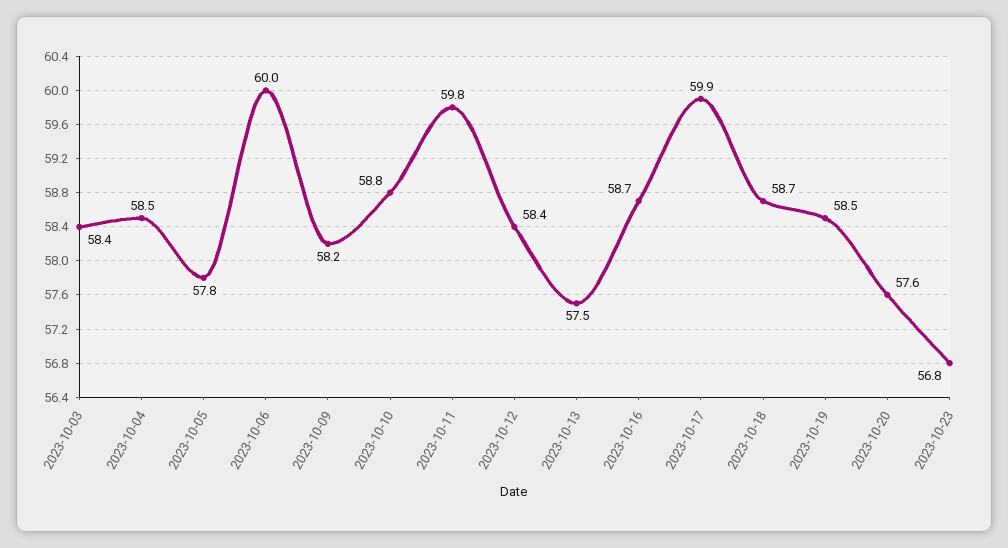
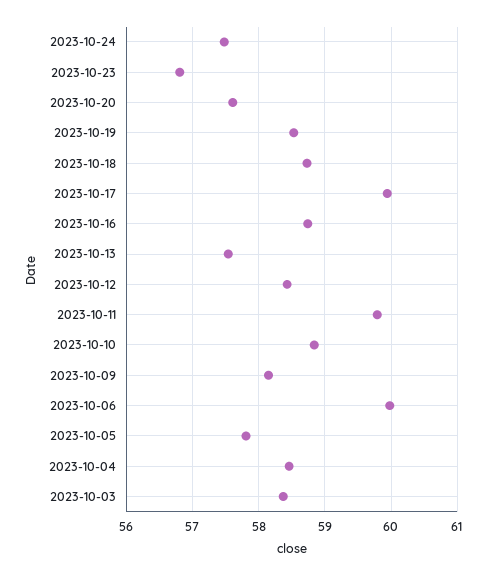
2023-10-24: none -> 57.5

